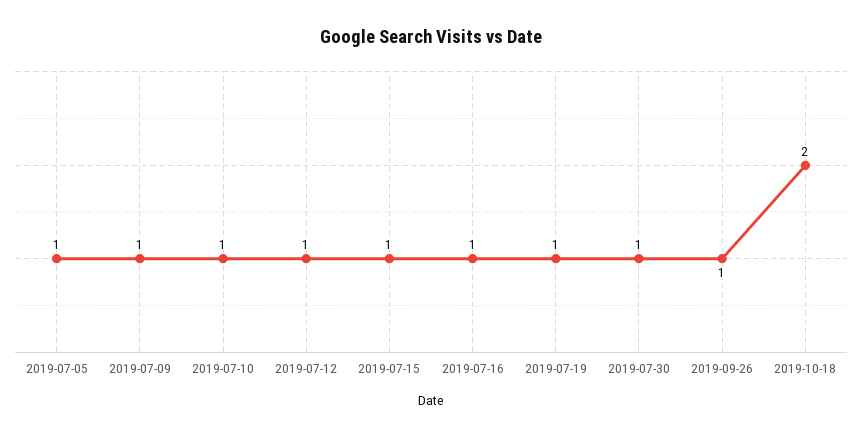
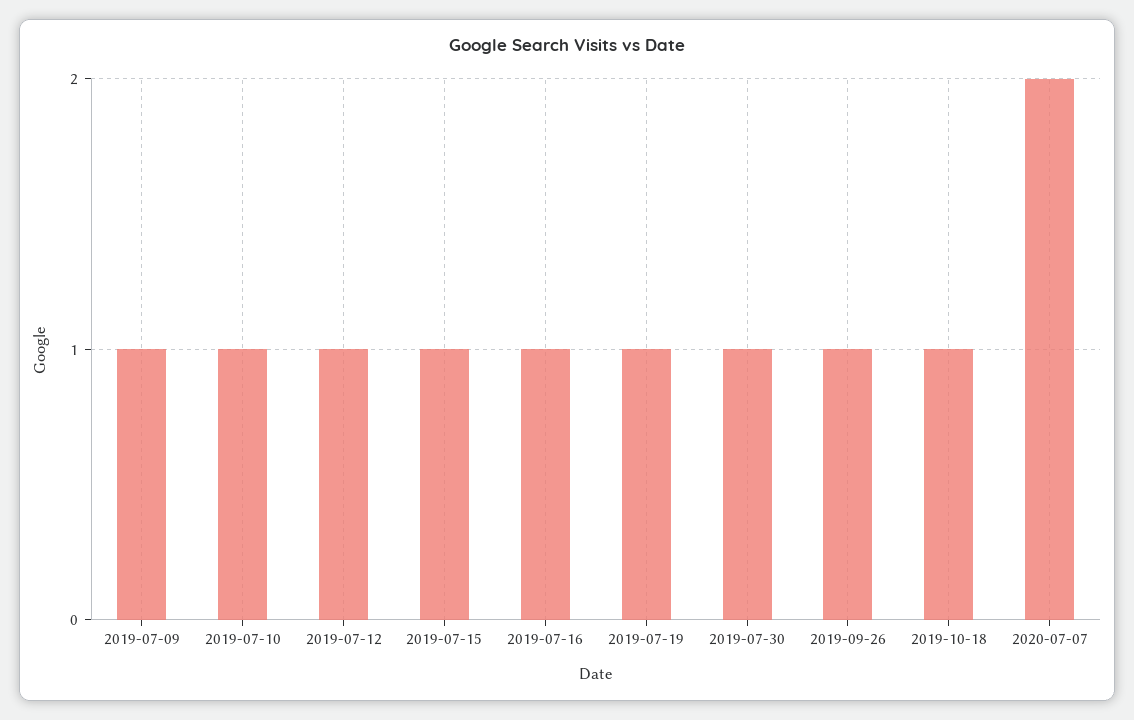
2019-07-05: 1 -> none
2019-10-18: 2 -> 1
2020-07-07: none -> 2

